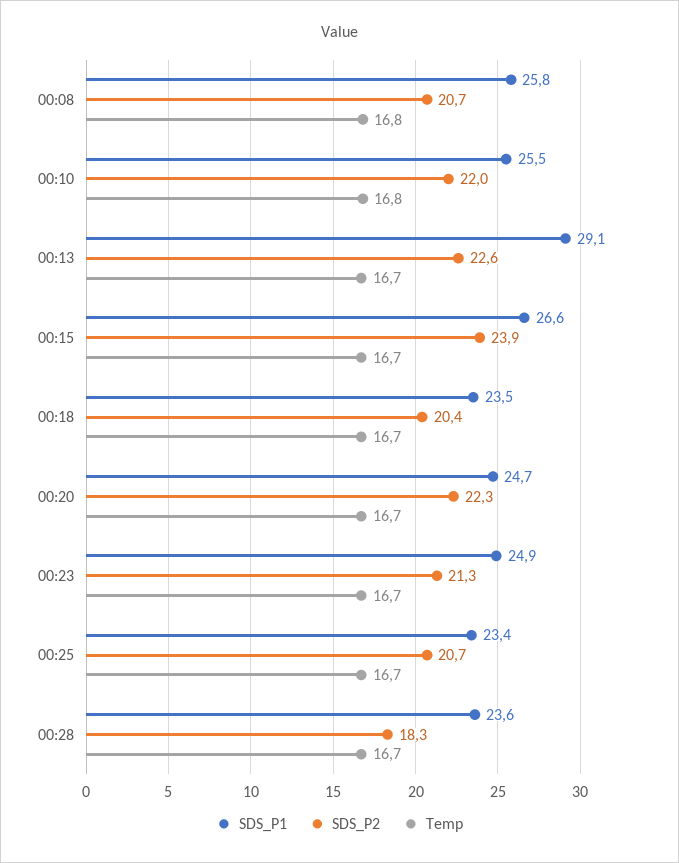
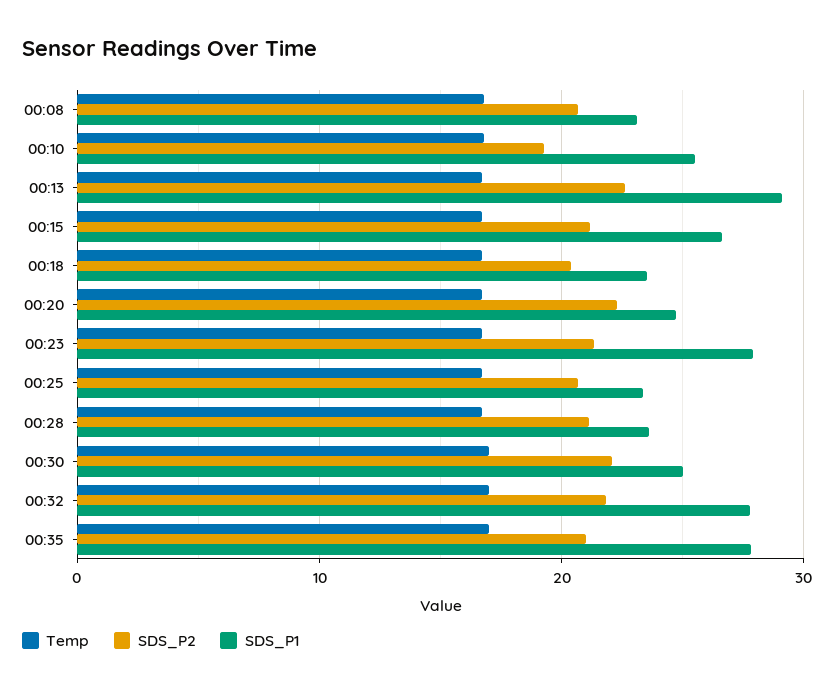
SDS_P1, 00:08: 25.8 -> 23
SDS_P2, 00:10: 22 -> 19
SDS_P2, 00:15: 23.9 -> 21
SDS_P1, 00:23: 24.9 -> 28
SDS_P2, 00:28: 18.3 -> 21
Temp, 00:30: none -> 17
SDS_P2, 00:30: none -> 22
SDS_P1, 00:30: none -> 25
Temp, 00:32: none -> 17
SDS_P2, 00:32: none -> 22
SDS_P1, 00:32: none -> 28
Temp, 00:35: none -> 17
SDS_P2, 00:35: none -> 21
SDS_P1, 00:35: none -> 28

